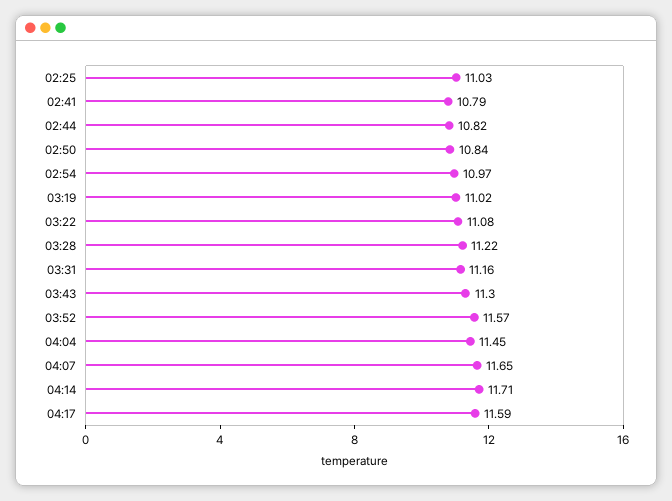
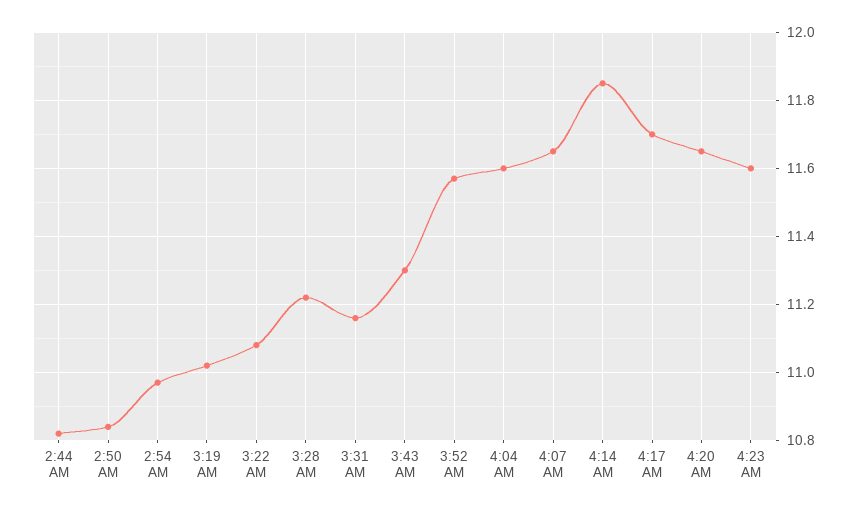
02:25: 11.03 -> none
02:41: 10.79 -> none
04:04: 11.45 -> 11.6
04:14: 11.71 -> 11.85
04:17: 11.59 -> 11.7
4:20 AM: none -> 11.65
4:23 AM: none -> 11.6

